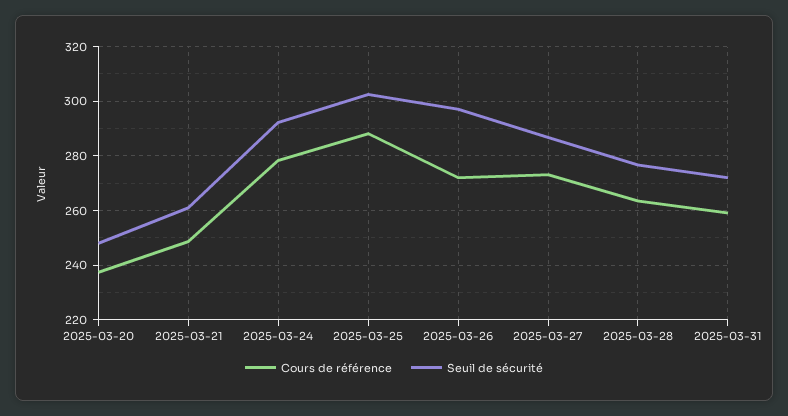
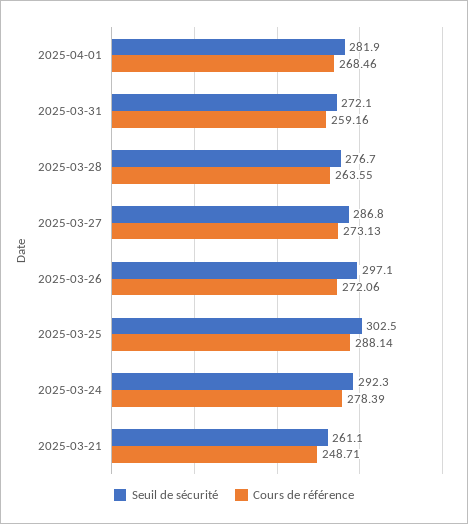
Cours de référence, 2025-03-20: 237.5 -> none
Seuil de sécurité, 2025-03-20: 247.5 -> none
Seuil de sécurité, 2025-04-01: none -> 281.9
Cours de référence, 2025-04-01: none -> 268.46

